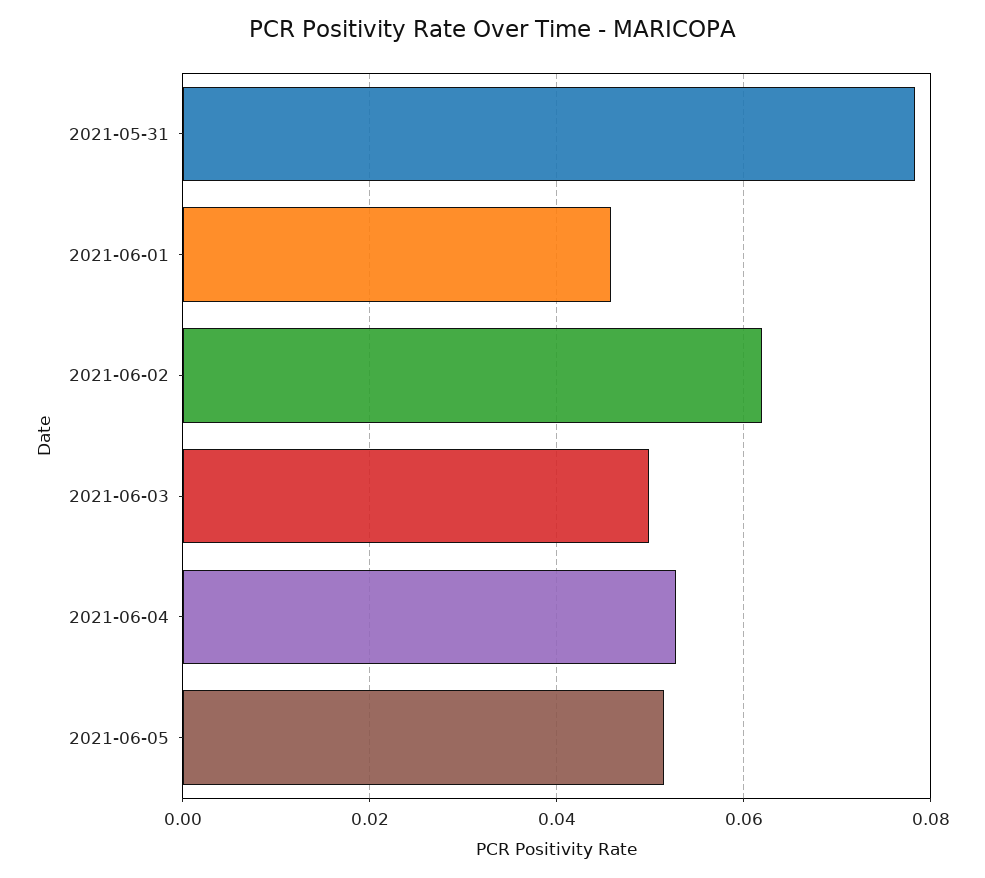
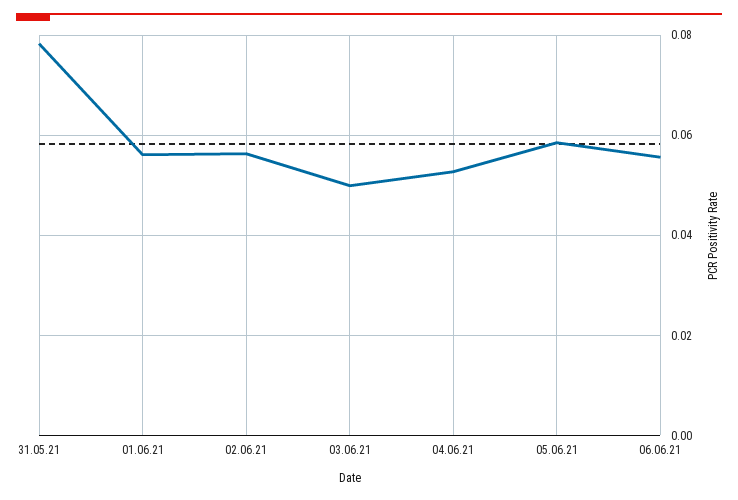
2021-06-01: 0.046 -> 0.056
2021-06-02: 0.062 -> 0.056
2021-06-05: 0.052 -> 0.058
06.06.21: none -> 0.056

